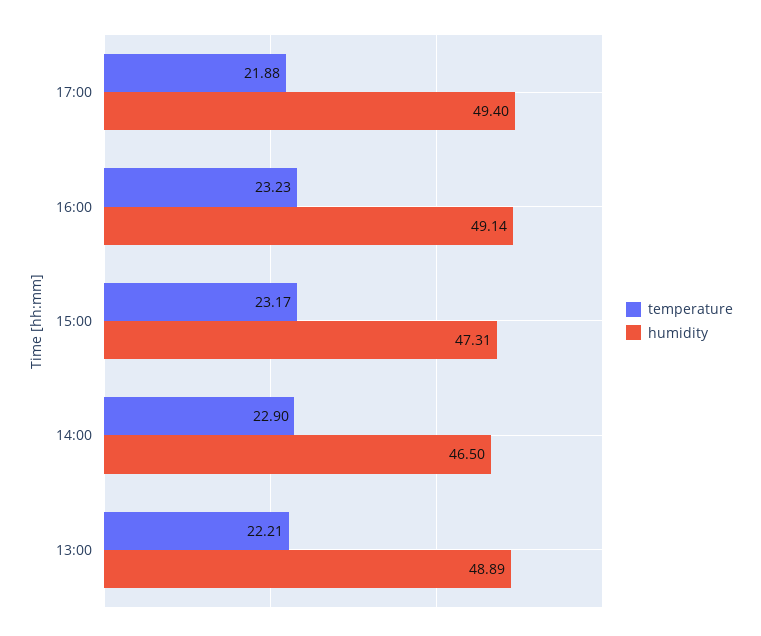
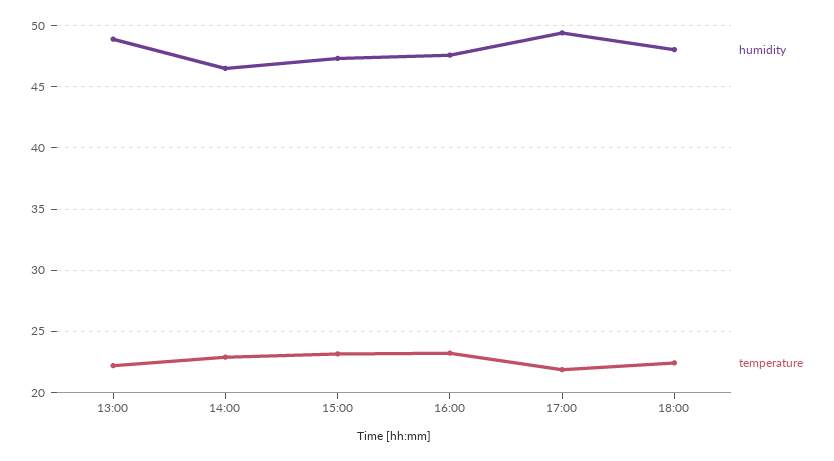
humidity, 16:00: 49.14 -> 47.5
humidity, 18:00: none -> 48
temperature, 18:00: none -> 22.5

